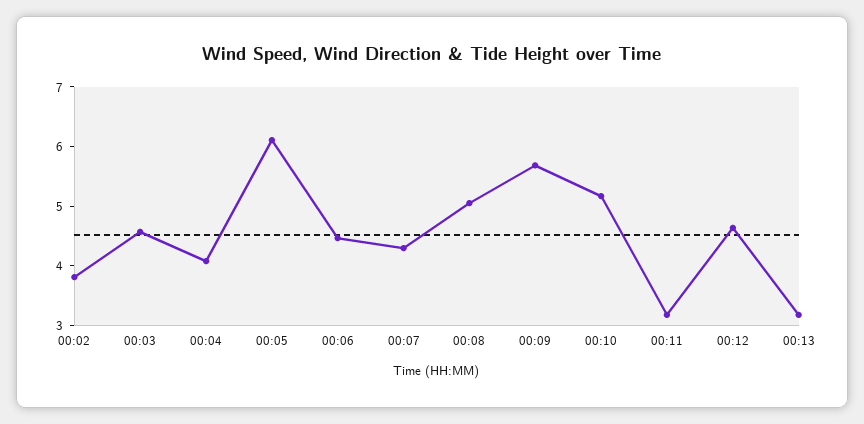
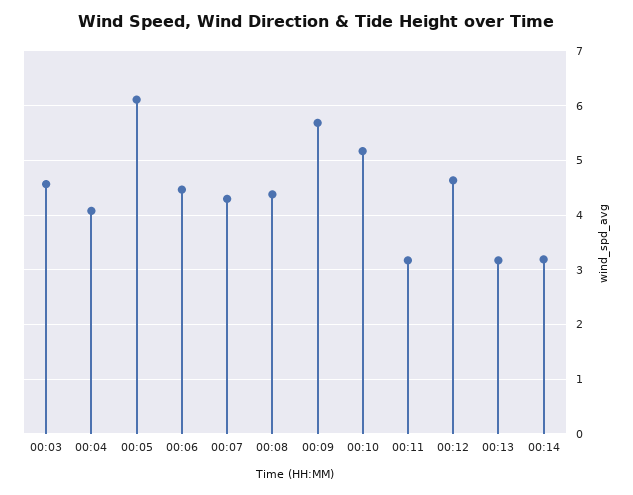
00:02: 3.8 -> none
00:08: 5 -> 4.4
00:14: none -> 3.2

